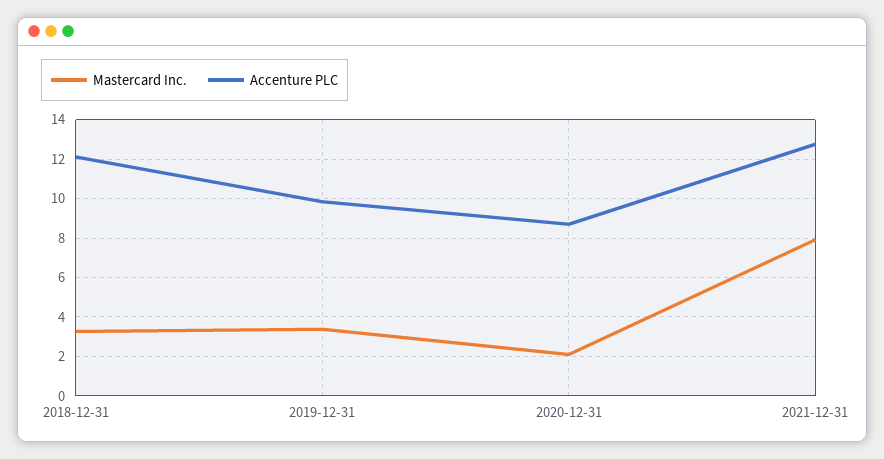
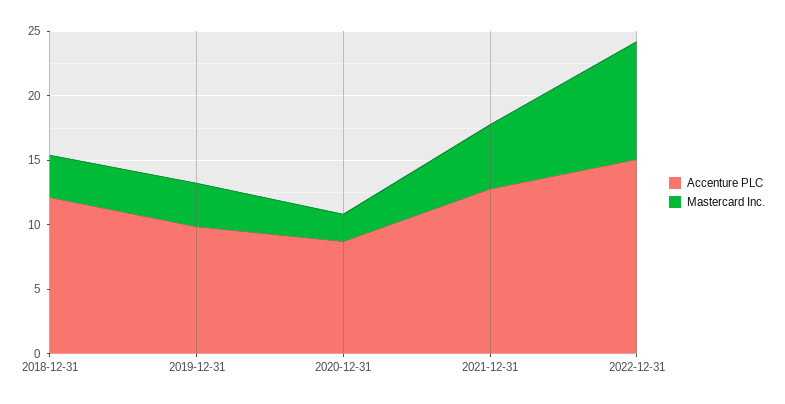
Mastercard Inc., 2021-12-31: 8 -> 5
Accenture PLC, 2022-12-31: none -> 15
Mastercard Inc., 2022-12-31: none -> 9

